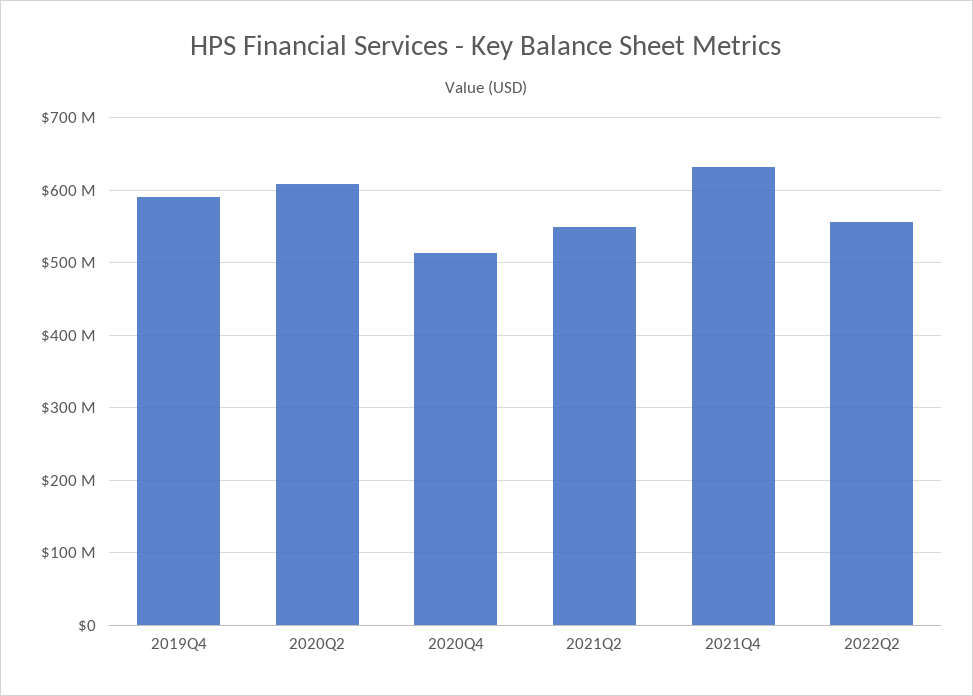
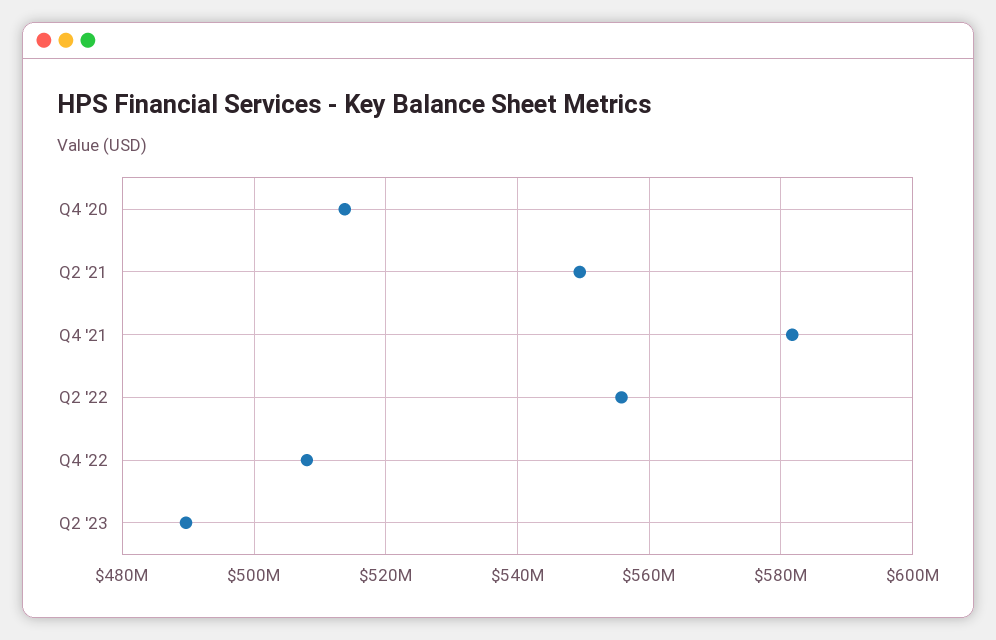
2019Q4: 590000000 -> none
2020Q2: 610000000 -> none
2021Q4: 630000000 -> 582000000
Q4 '22: none -> 508000000
Q2 '23: none -> 490000000

